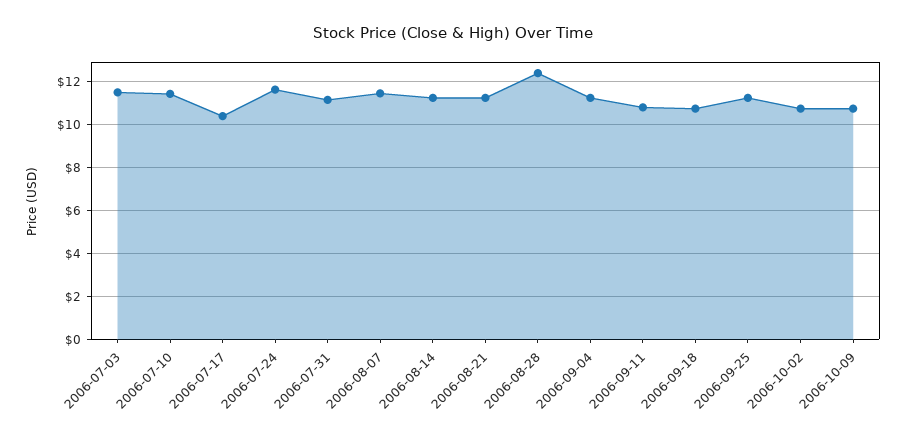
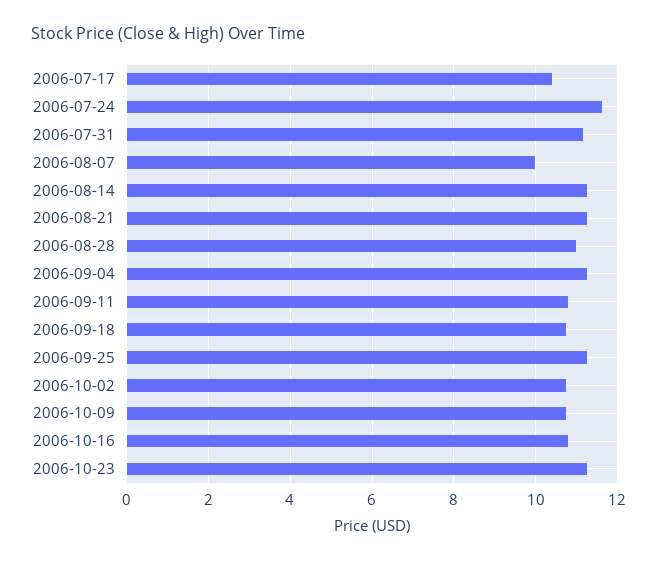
2006-07-03: 11.5 -> none
2006-07-10: 11.5 -> none
2006-08-07: 11.5 -> 10
2006-08-28: 12.5 -> 11
2006-10-16: none -> 10.8
2006-10-23: none -> 11.2

